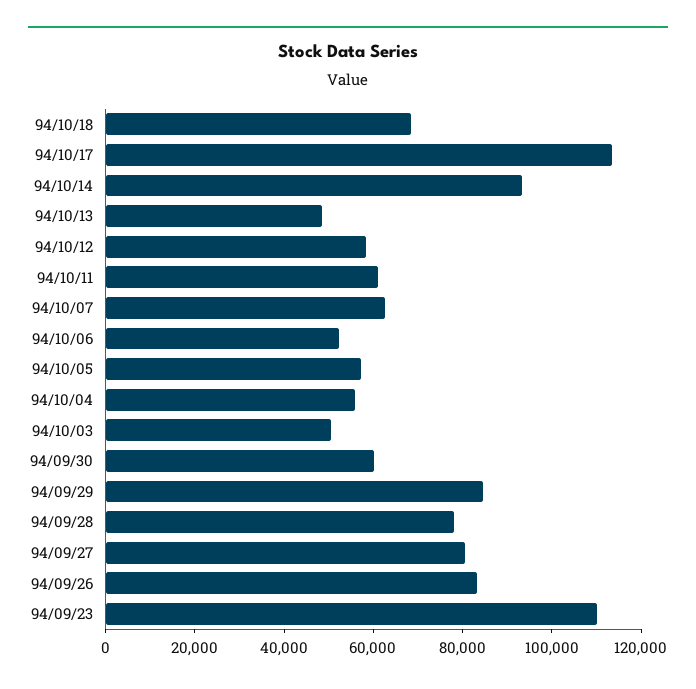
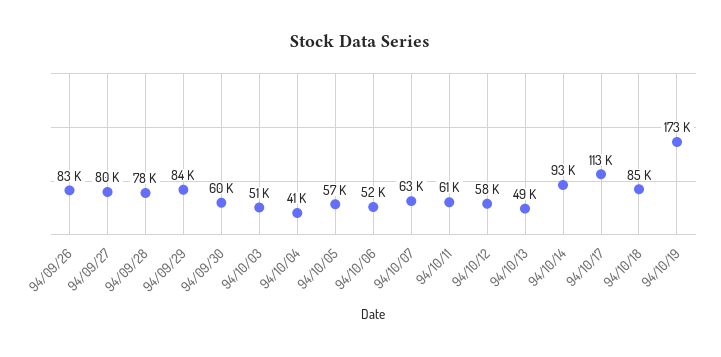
94/10/18: 70000 -> 85000
94/10/04: 55000 -> 41000
94/09/23: 110000 -> none
94/10/19: none -> 173000

